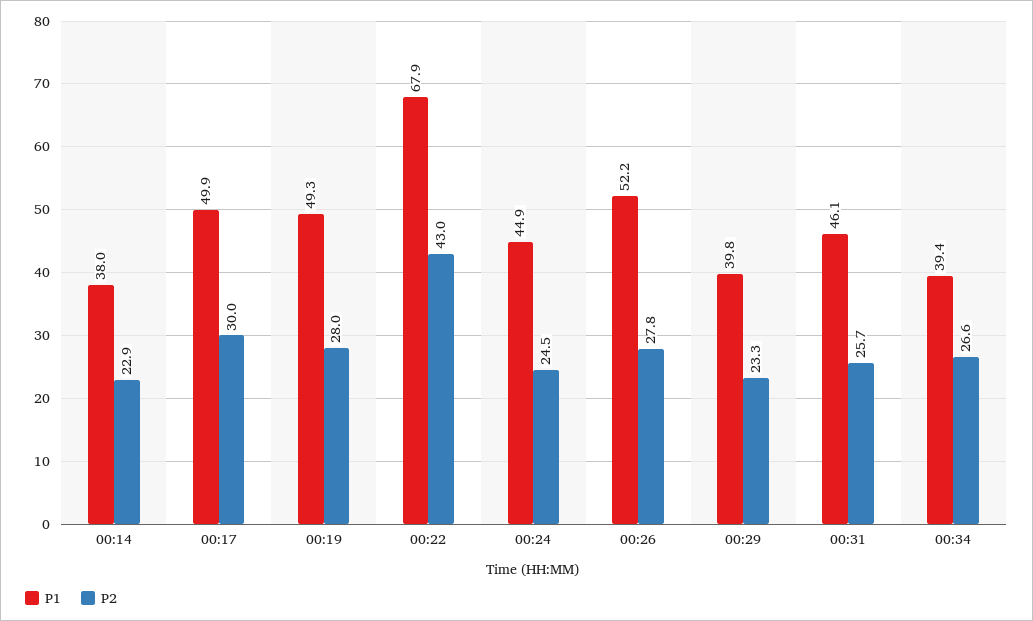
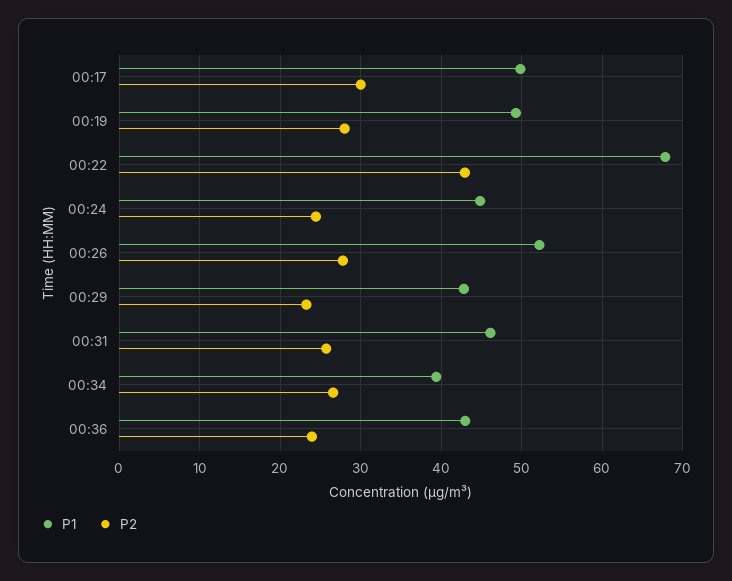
P1, 00:14: 38 -> none
P2, 00:14: 22.9 -> none
P1, 00:29: 39.8 -> 43
P1, 00:36: none -> 43
P2, 00:36: none -> 24

